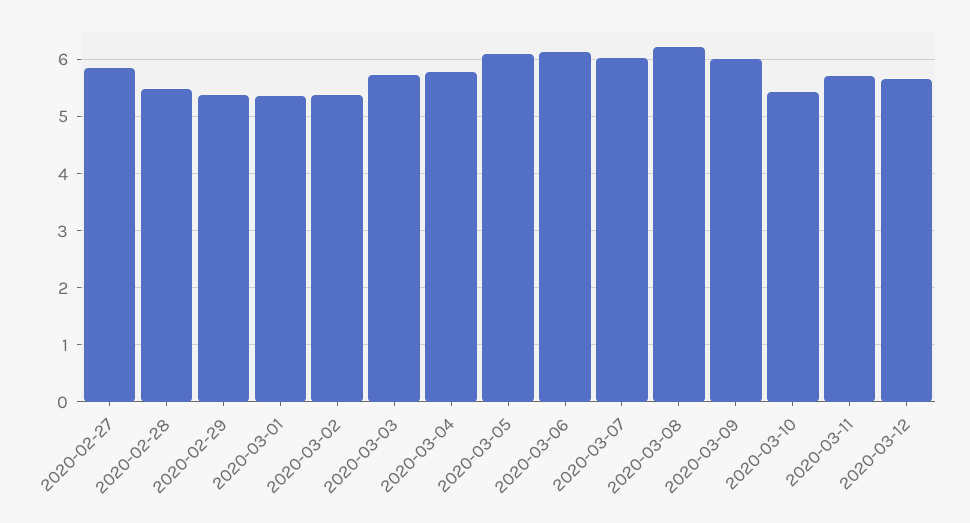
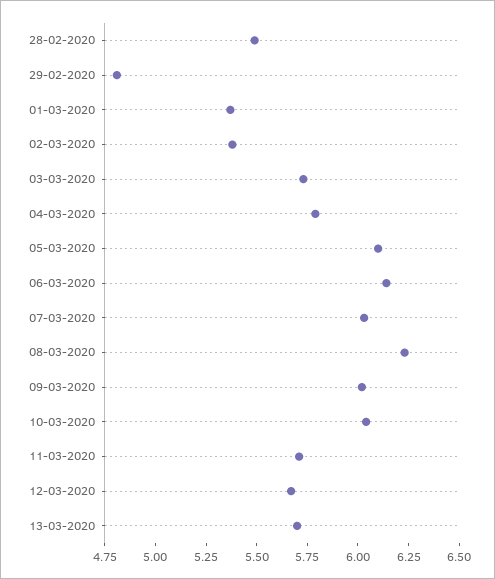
2020-02-27: 5.8 -> none
2020-02-29: 5.4 -> 4.8
2020-03-10: 5.4 -> 6.05
13-03-2020: none -> 5.7

